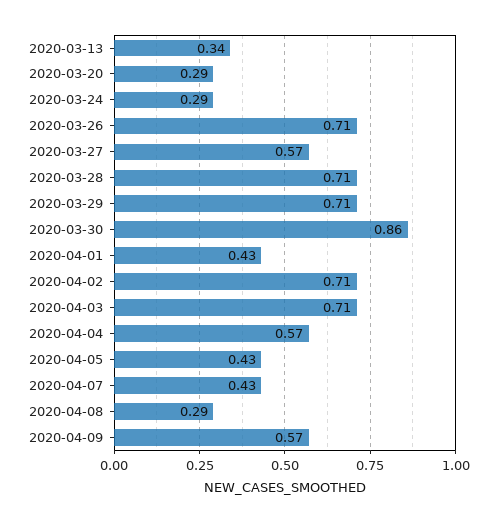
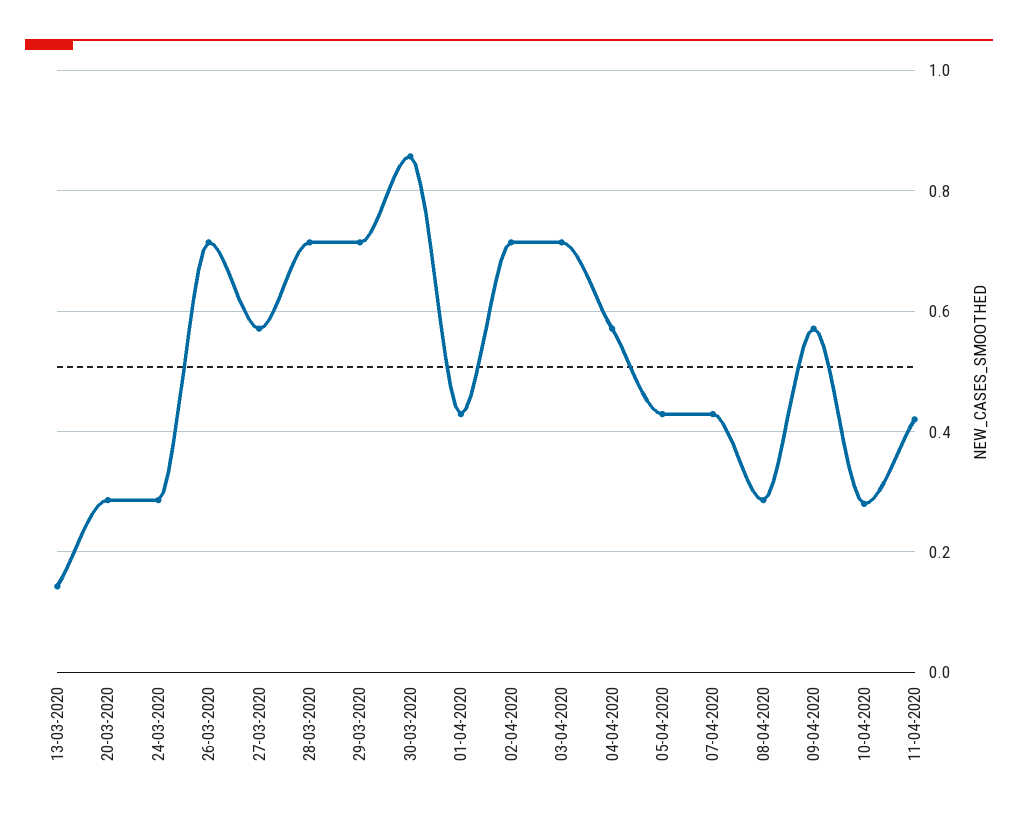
2020-03-13: 0.34 -> 0.14
10-04-2020: none -> 0.28
11-04-2020: none -> 0.42

